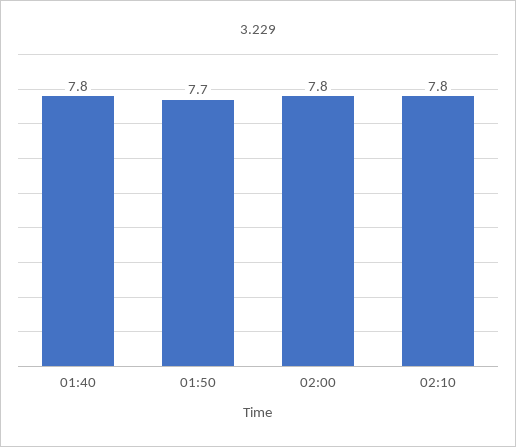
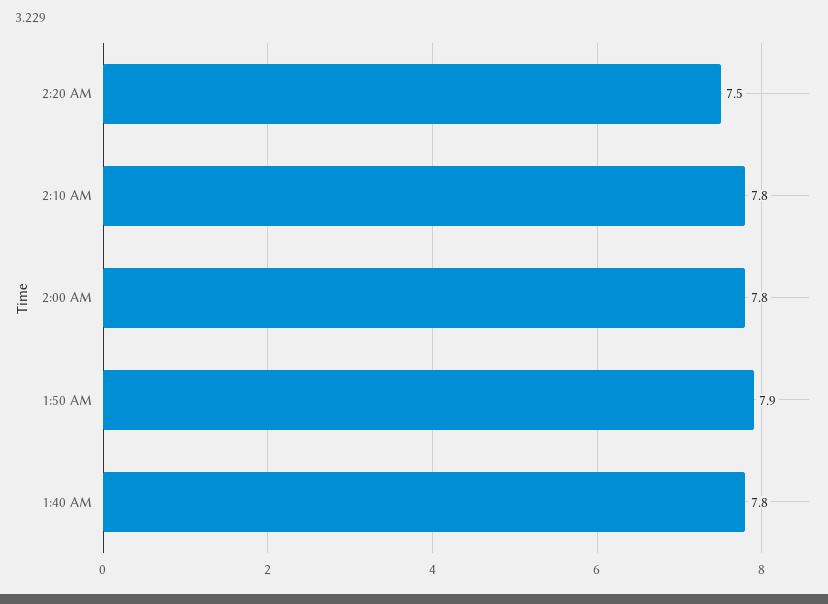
01:50: 7.7 -> 7.9
2:20 AM: none -> 7.5

